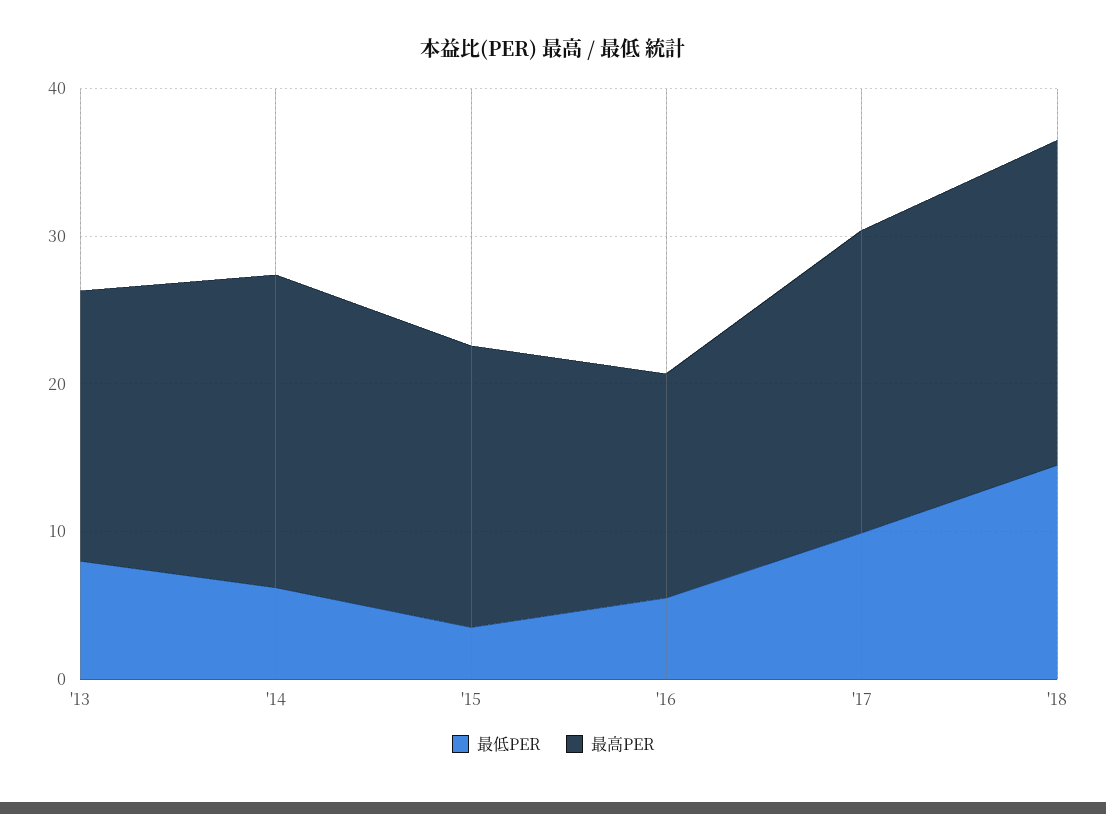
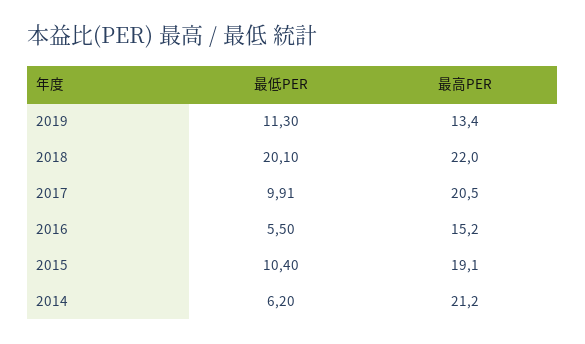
最低PER, '13: 8 -> none
最高PER, '13: 18 -> none
最低PER, '15: 4 -> 10.4
最低PER, '18: 14 -> 20.1
最低PER, 2019: none -> 11.3
最高PER, 2019: none -> 13.4

